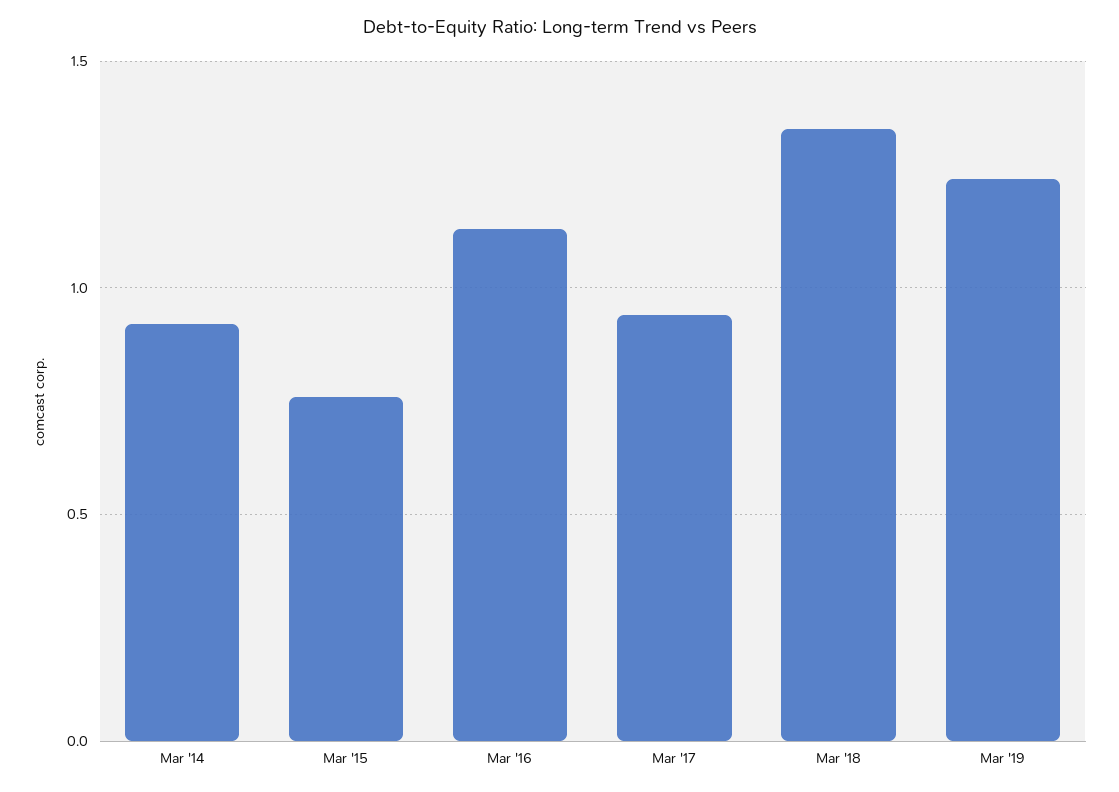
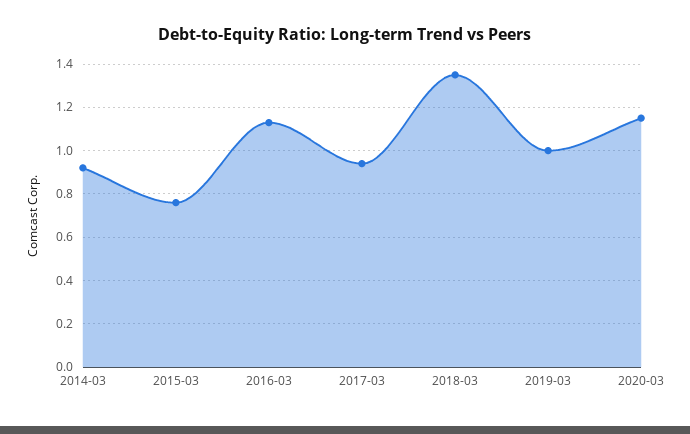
Mar '19: 1.25 -> 1
2020-03: none -> 1.15

